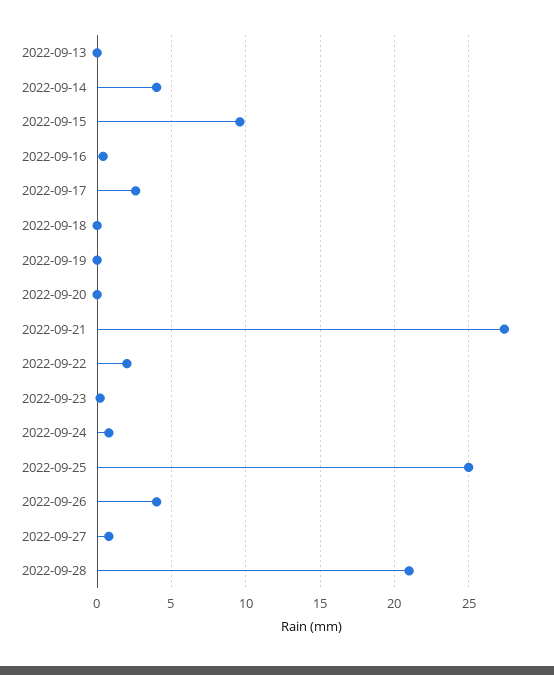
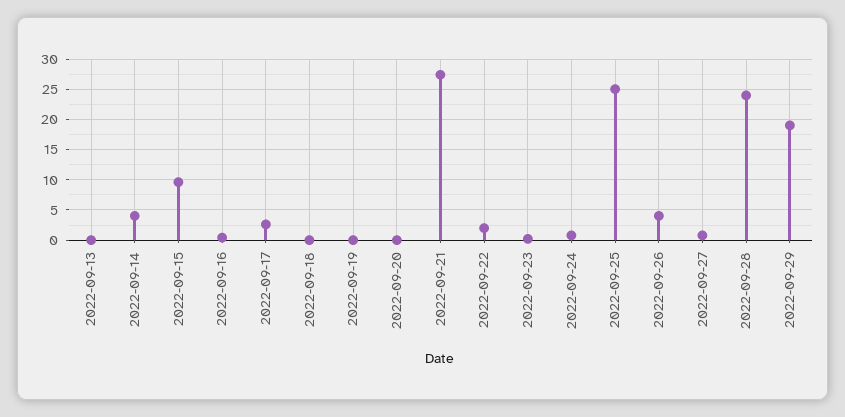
2022-09-28: 21 -> 24
2022-09-29: none -> 19

